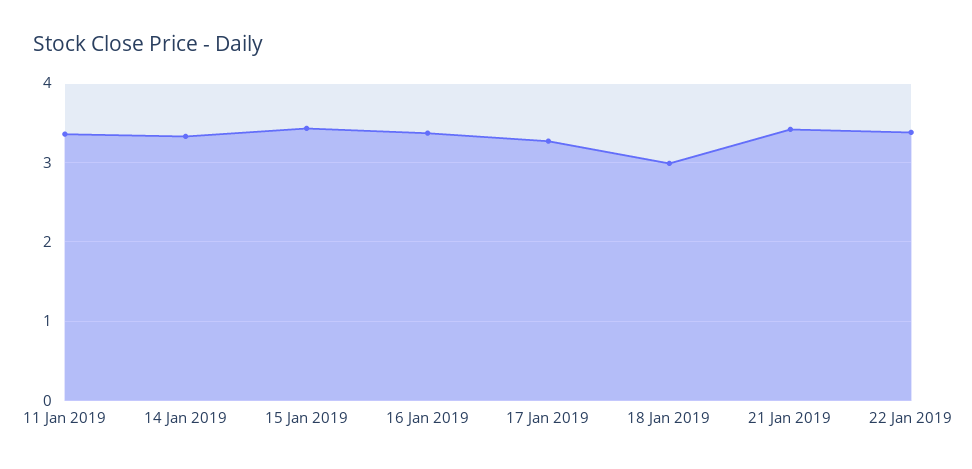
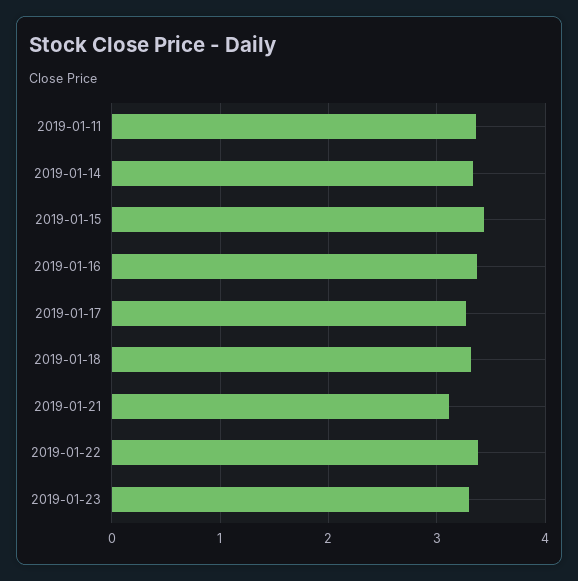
18 Jan 2019: 3 -> 3.3
21 Jan 2019: 3.4 -> 3.1
2019-01-23: none -> 3.3

